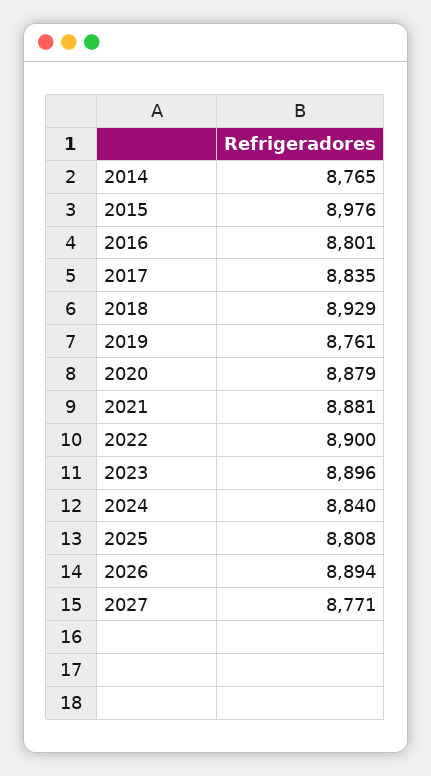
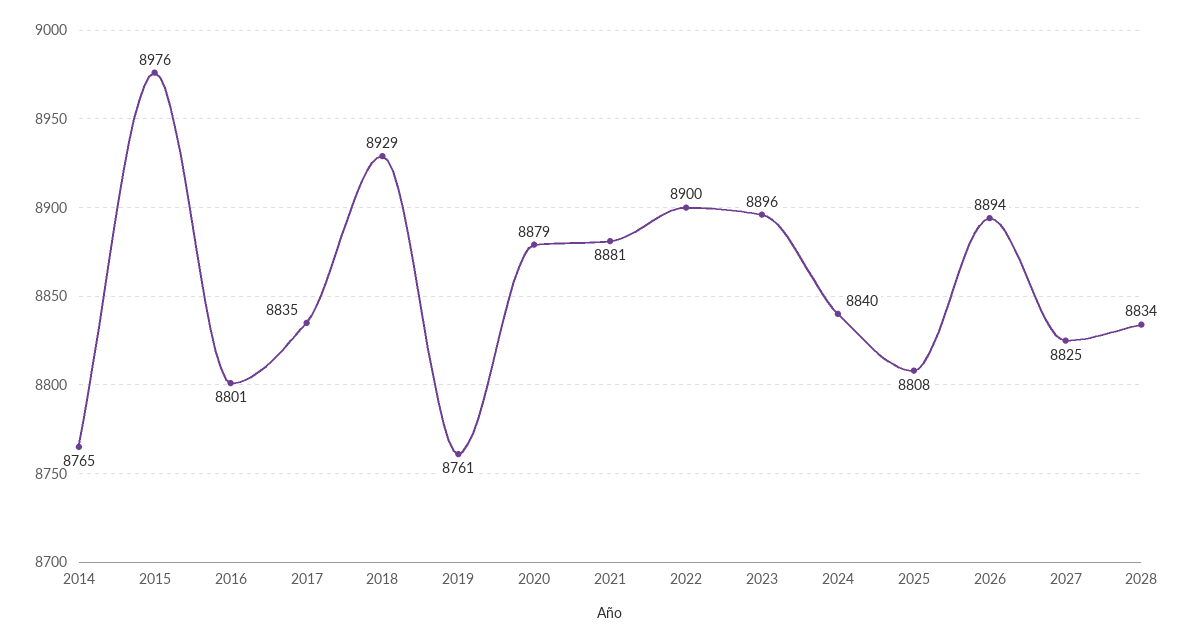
2027: 8771 -> 8825
2028: none -> 8834

